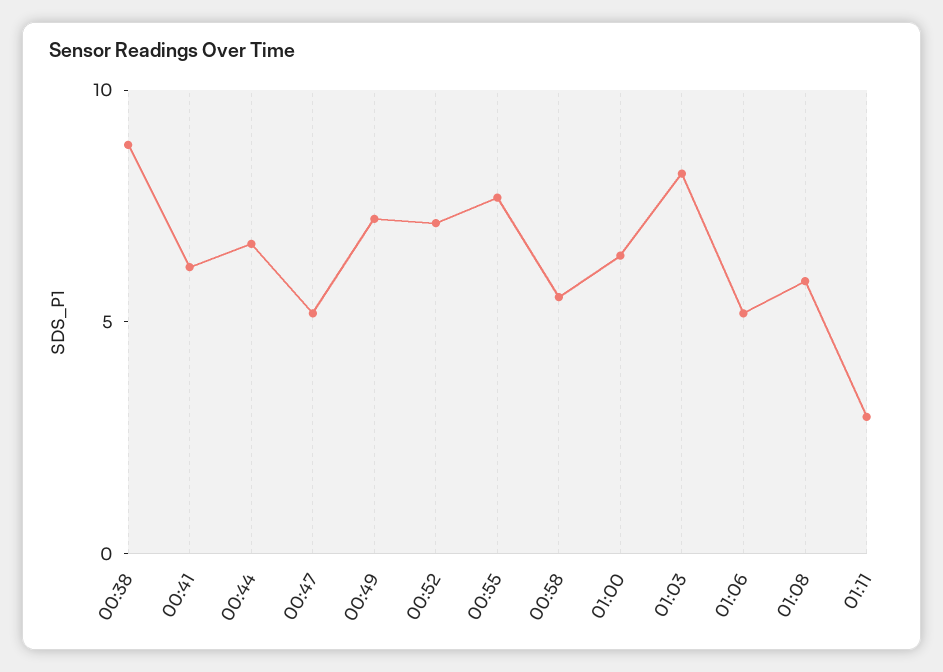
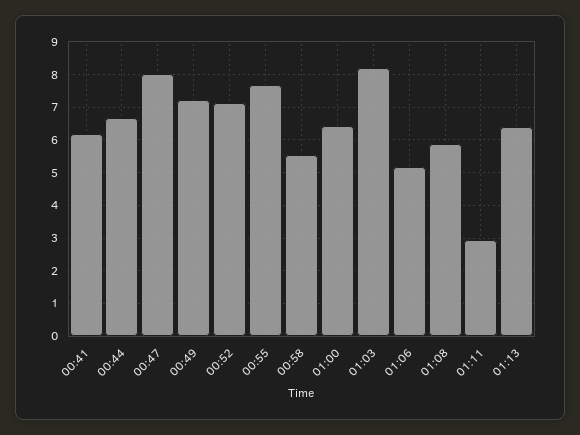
00:38: 9 -> none
00:47: 5 -> 8
01:13: none -> 6.4

